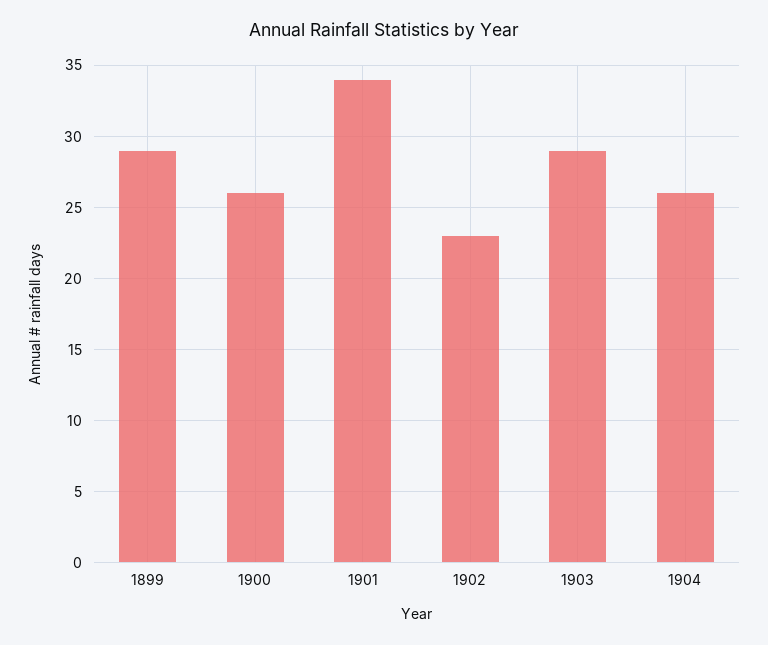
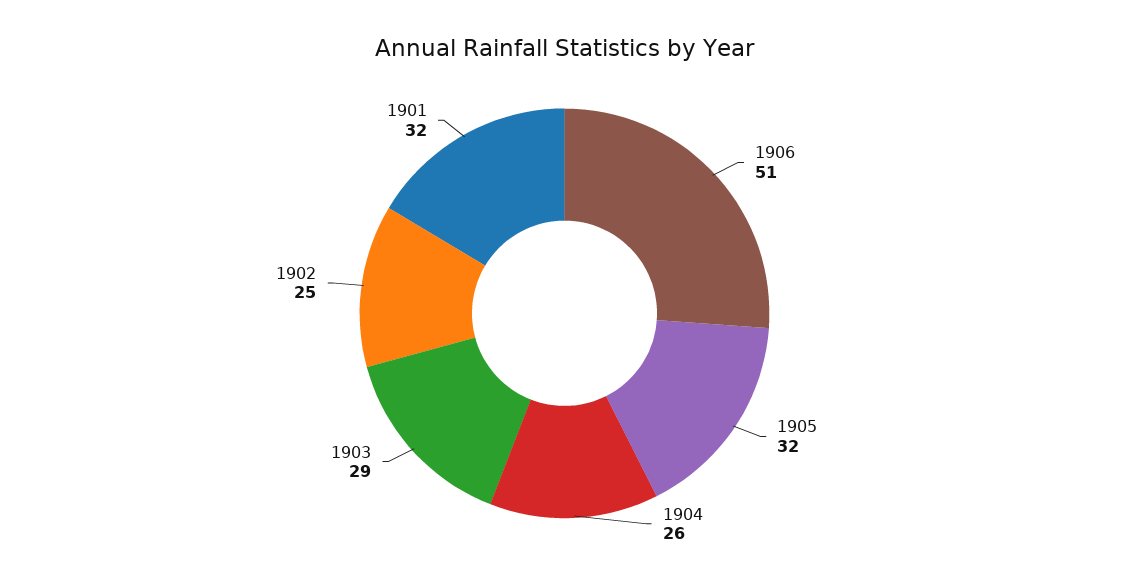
1899: 29 -> none
1900: 26 -> none
1901: 34 -> 32
1902: 23 -> 25
1906: none -> 51
1905: none -> 32

